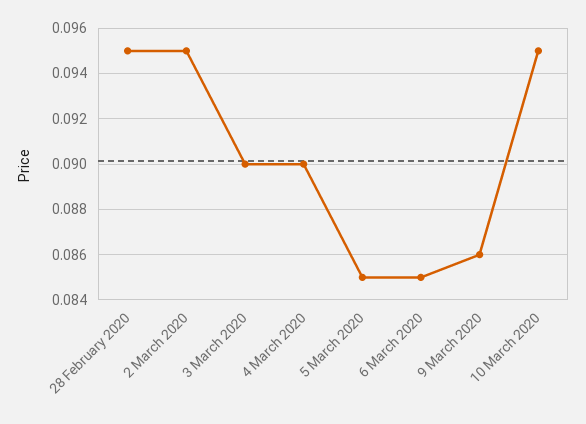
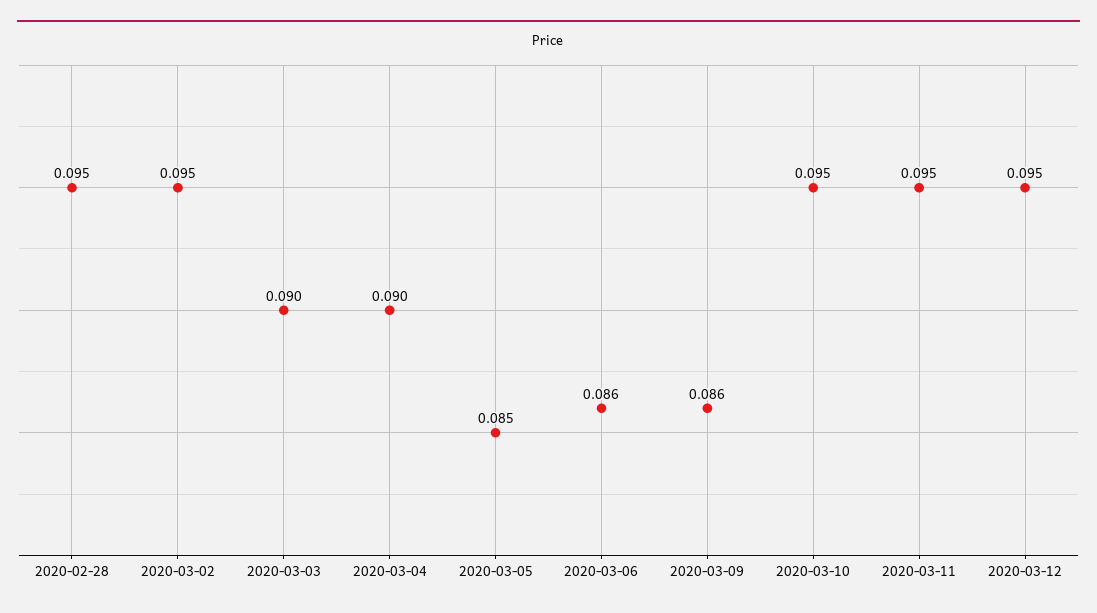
6 March 2020: 0.085 -> 0.086
2020-03-11: none -> 0.095
2020-03-12: none -> 0.095

